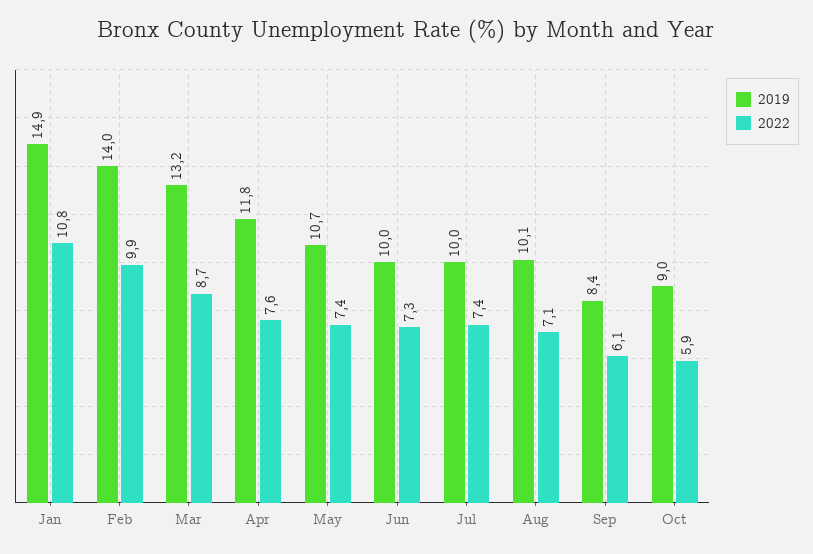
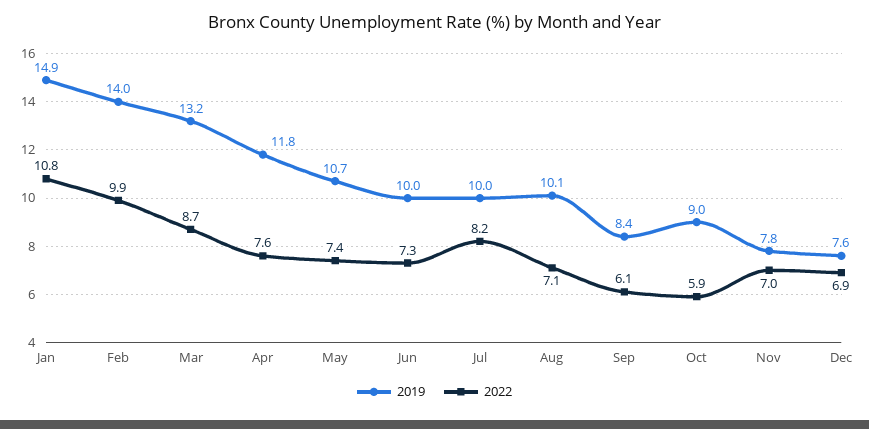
2022, Jul: 7.4 -> 8.2
2019, Nov: none -> 7.8
2022, Nov: none -> 7
2019, Dec: none -> 7.6
2022, Dec: none -> 6.9

